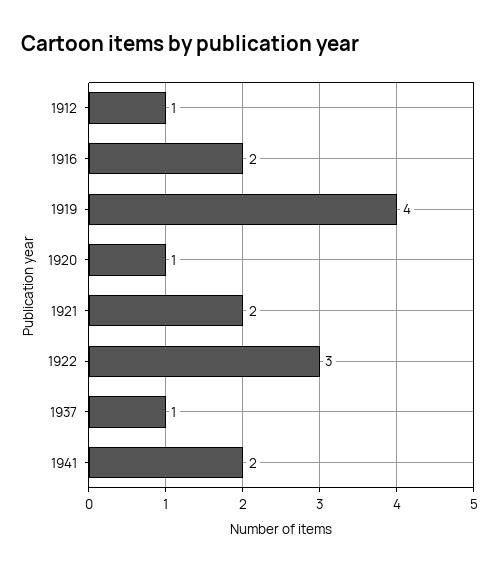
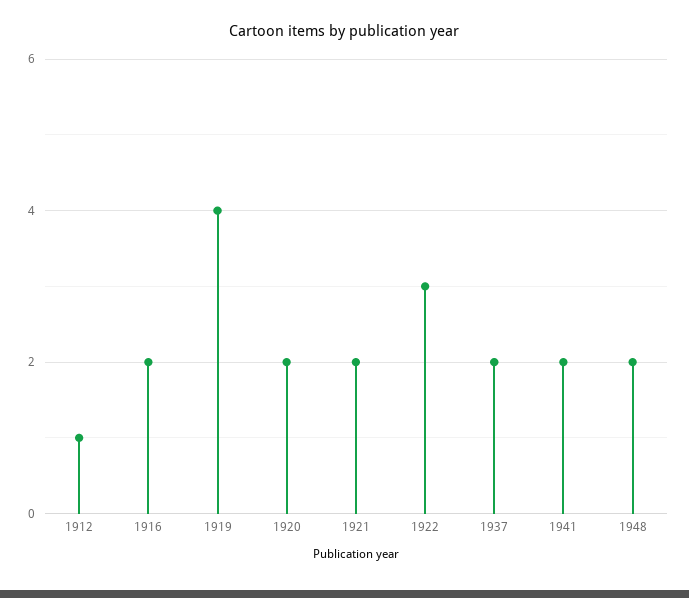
1920: 1 -> 2
1937: 1 -> 2
1948: none -> 2

